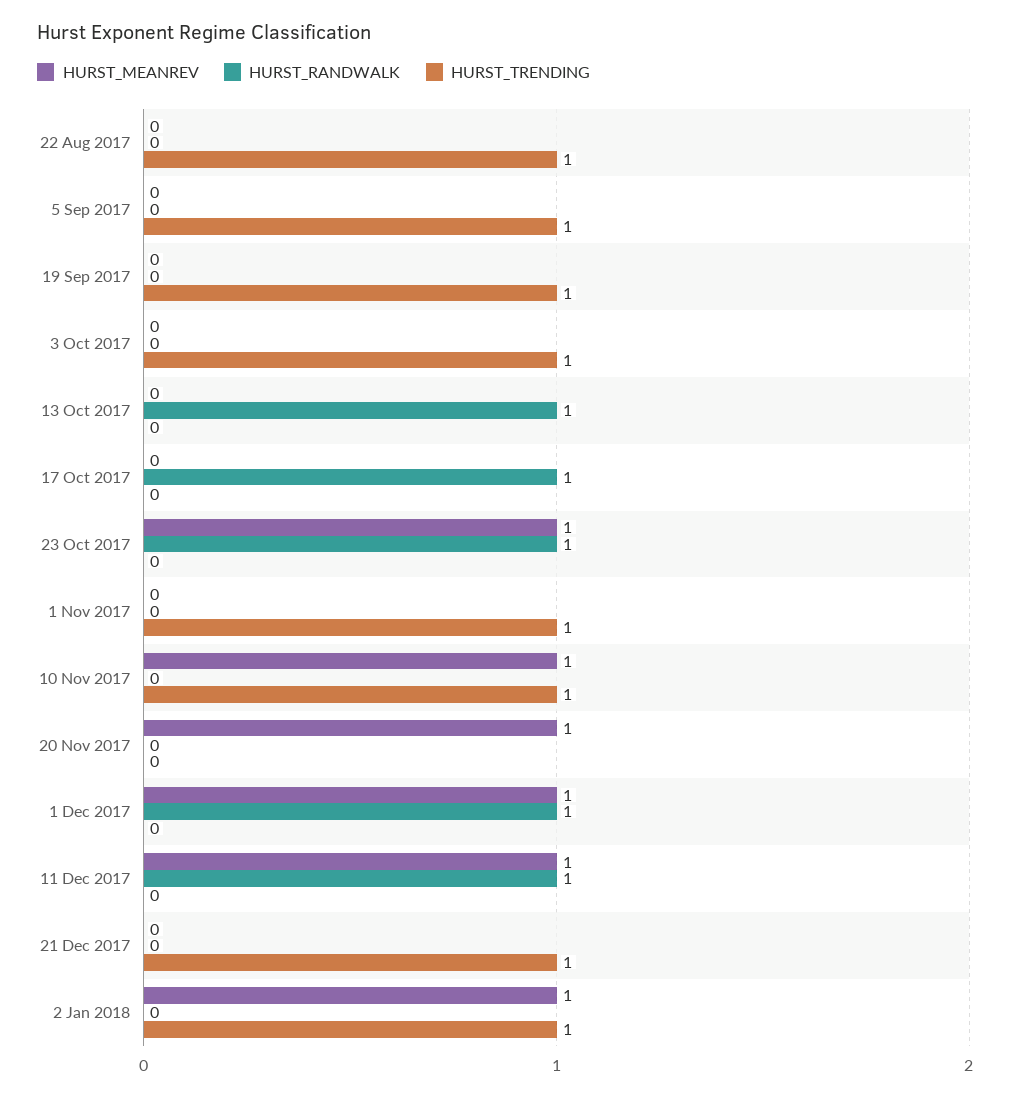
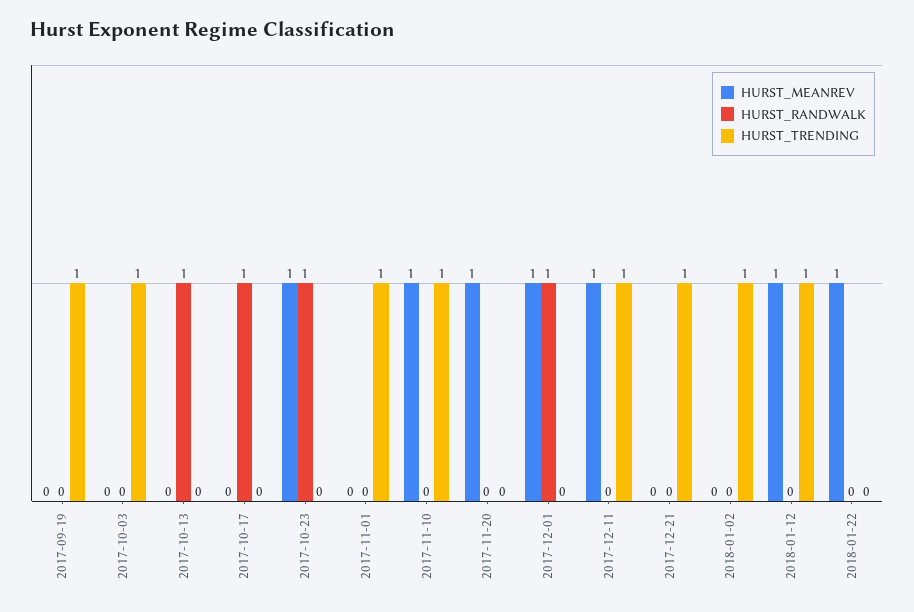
HURST_MEANREV, 22 Aug 2017: 0 -> none
HURST_RANDWALK, 22 Aug 2017: 0 -> none
HURST_TRENDING, 22 Aug 2017: 1 -> none
HURST_MEANREV, 5 Sep 2017: 0 -> none
HURST_RANDWALK, 5 Sep 2017: 0 -> none
HURST_TRENDING, 5 Sep 2017: 1 -> none
HURST_RANDWALK, 11 Dec 2017: 1 -> 0
HURST_TRENDING, 11 Dec 2017: 0 -> 1
HURST_MEANREV, 2 Jan 2018: 1 -> 0
HURST_MEANREV, 2018-01-12: none -> 1
HURST_RANDWALK, 2018-01-12: none -> 0
HURST_TRENDING, 2018-01-12: none -> 1
HURST_MEANREV, 2018-01-22: none -> 1
HURST_RANDWALK, 2018-01-22: none -> 0
HURST_TRENDING, 2018-01-22: none -> 0

